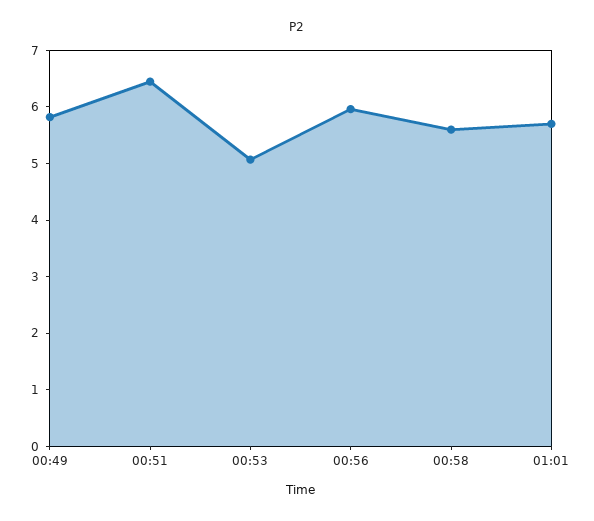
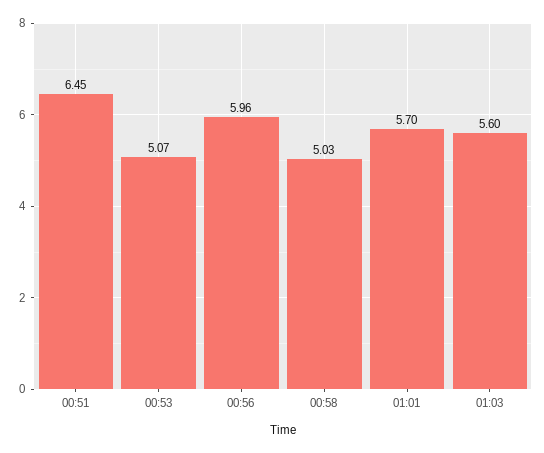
00:49: 5.8 -> none
00:58: 5.6 -> 5.03
01:03: none -> 5.6

